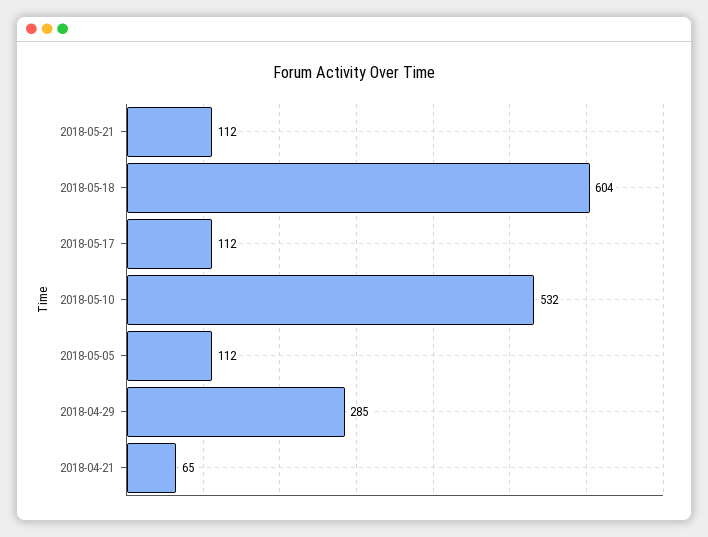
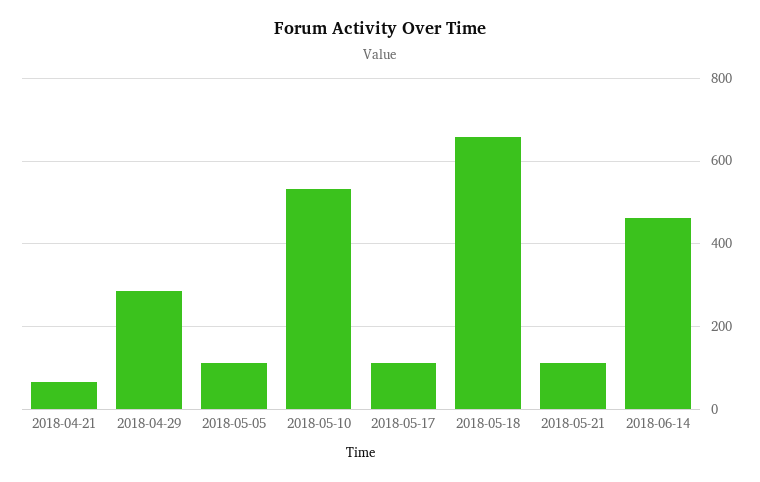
2018-05-18: 604 -> 660
2018-06-14: none -> 460

